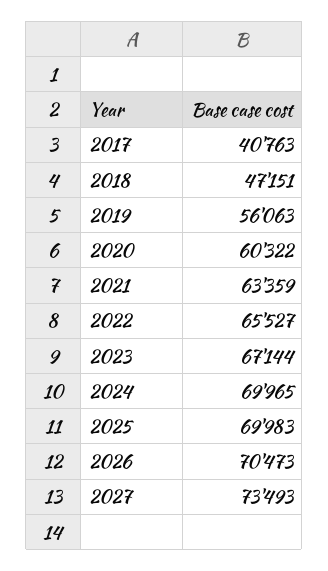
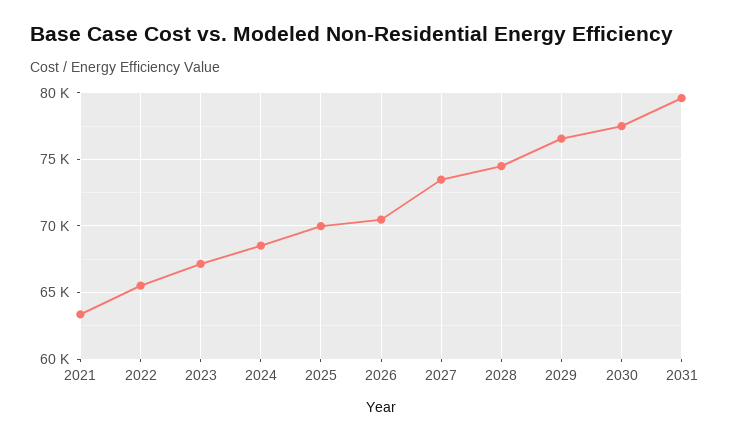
2017: 40763 -> none
2018: 47151 -> none
2019: 56063 -> none
2020: 60322 -> none
2024: 69965 -> 68500
2028: none -> 74500
2029: none -> 76500
2030: none -> 77500
2031: none -> 79500

